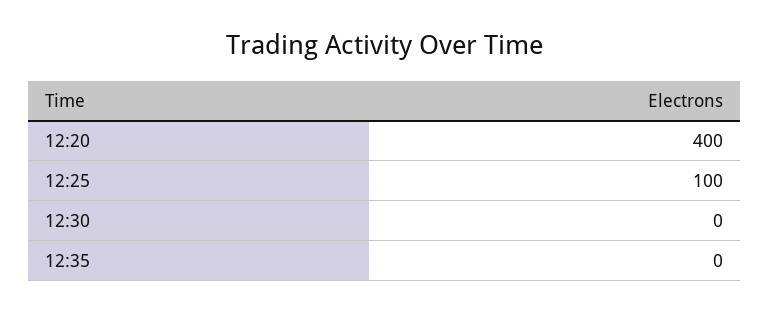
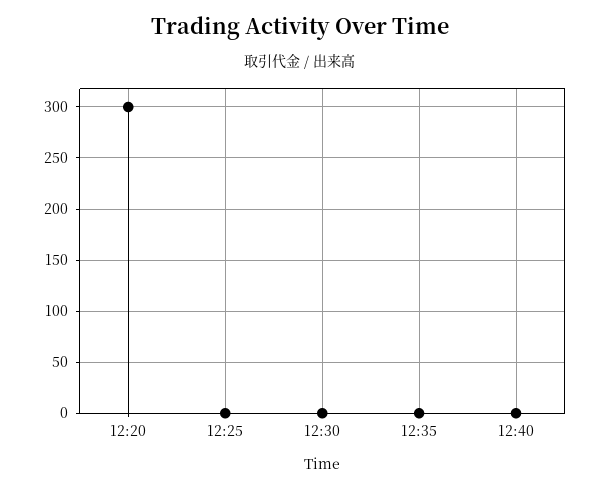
12:20: 400 -> 300
12:25: 100 -> 0
12:40: none -> 0

